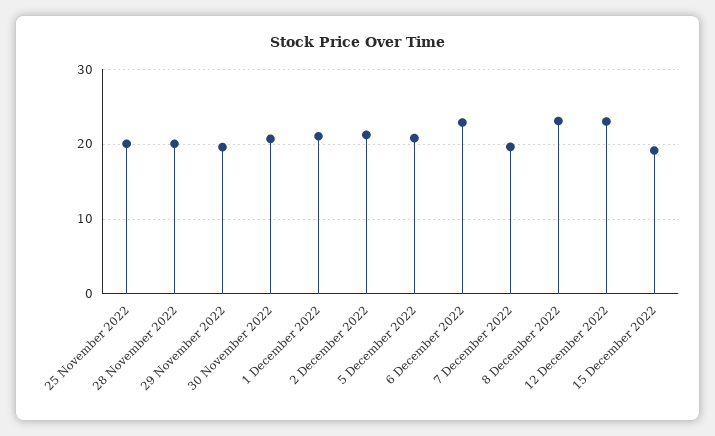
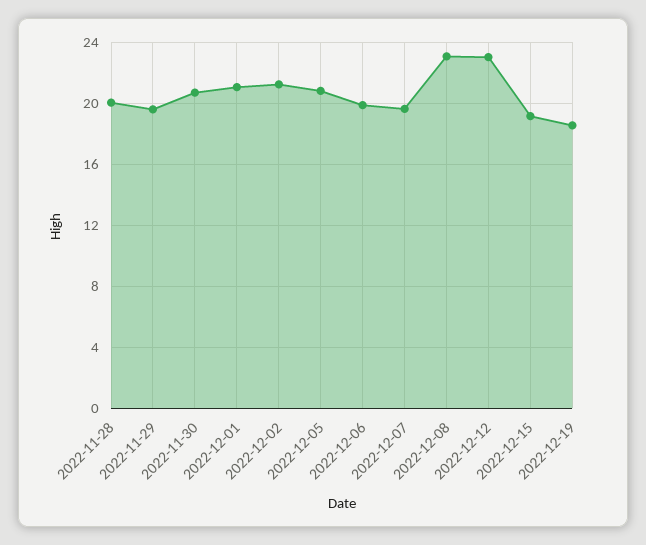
25 November 2022: 20 -> none
6 December 2022: 23 -> 20
2022-12-19: none -> 18.5

